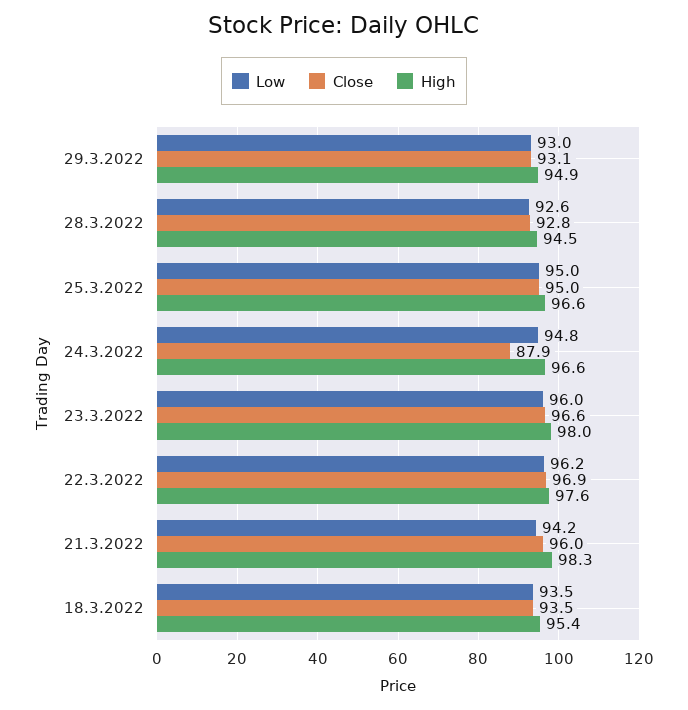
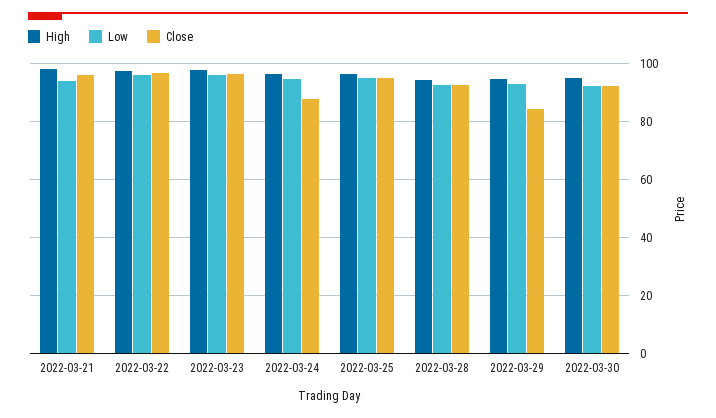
Close, 29.3.2022: 93.1 -> 85
Low, 18.3.2022: 93.5 -> none
Close, 18.3.2022: 93.5 -> none
High, 18.3.2022: 95.4 -> none
High, 2022-03-30: none -> 95
Low, 2022-03-30: none -> 92.5
Close, 2022-03-30: none -> 92.5

